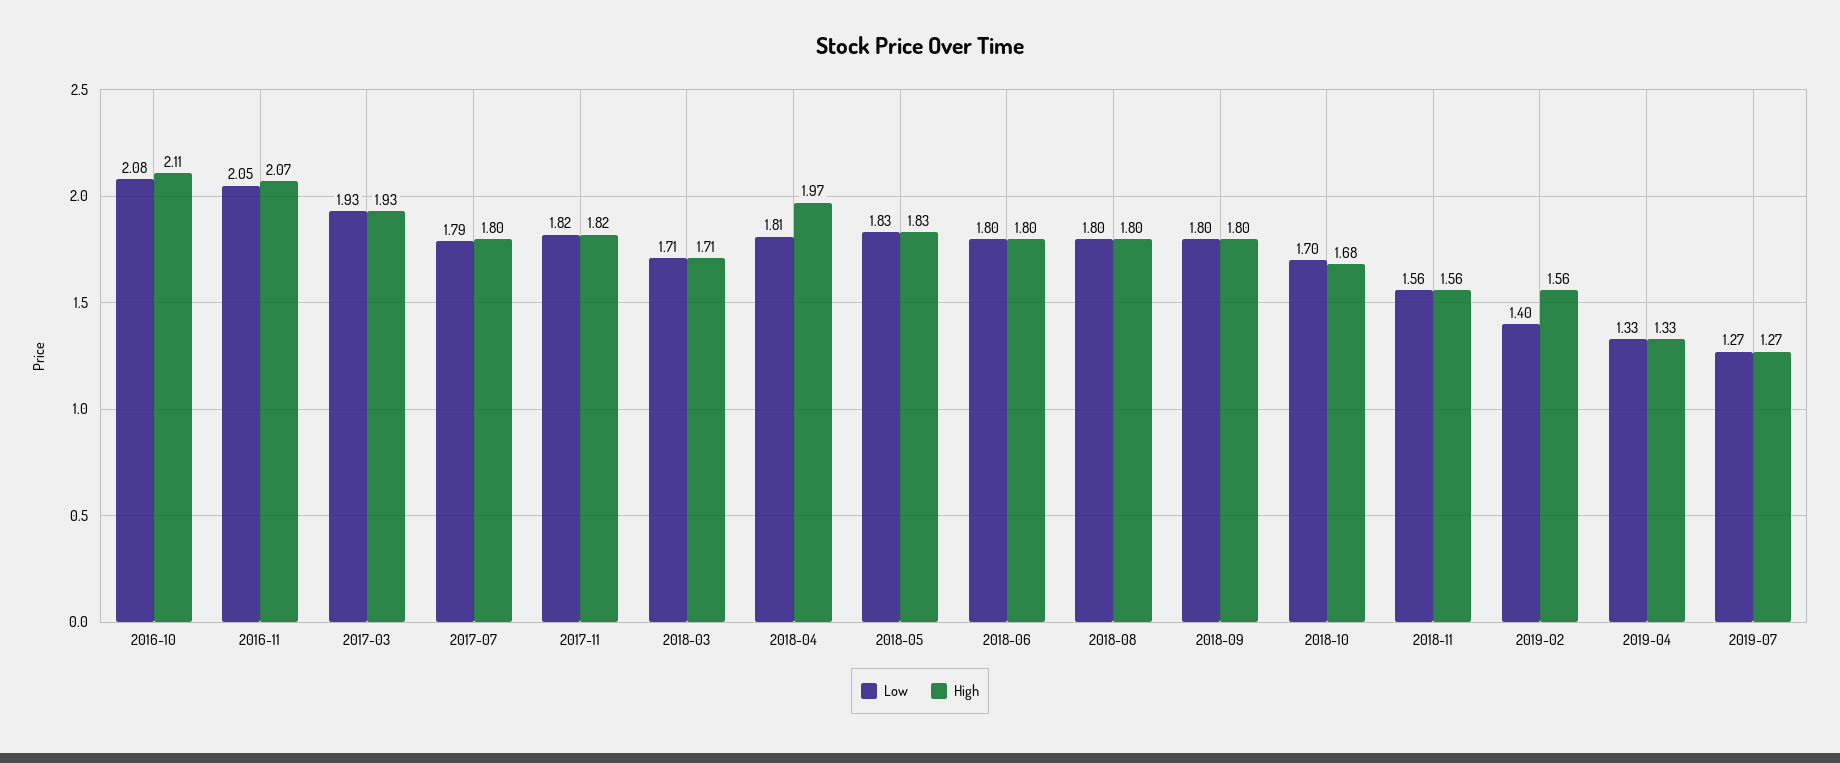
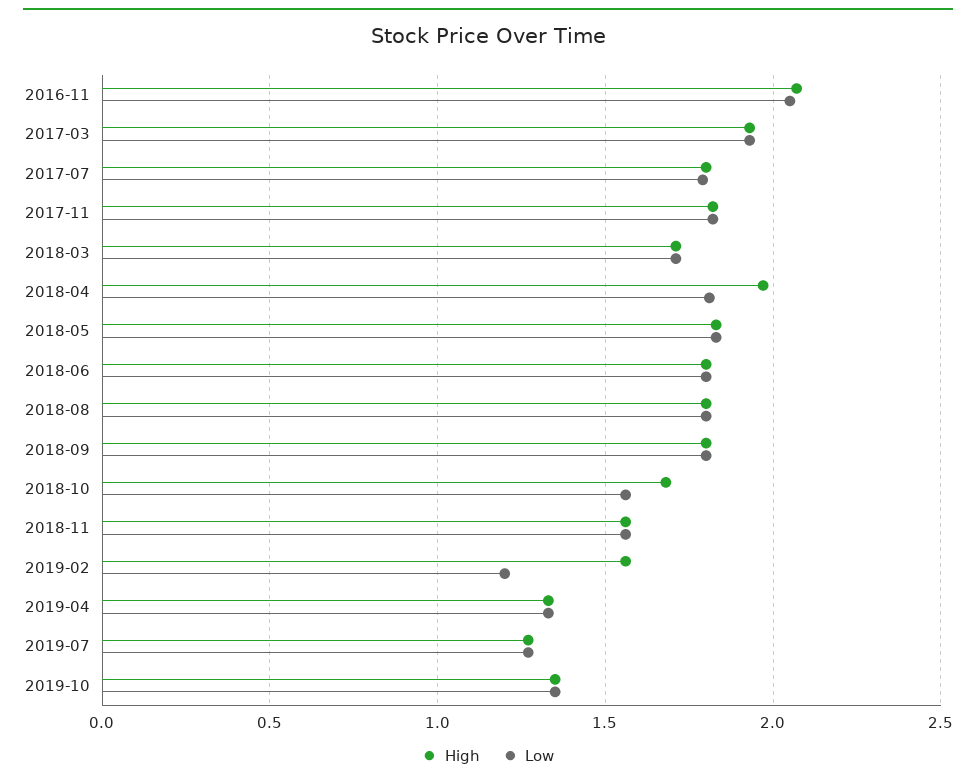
Low, 2016-10: 2.08 -> none
High, 2016-10: 2.11 -> none
Low, 2018-10: 1.7 -> 1.55
Low, 2019-02: 1.4 -> 1.2
High, 2019-10: none -> 1.35
Low, 2019-10: none -> 1.35

